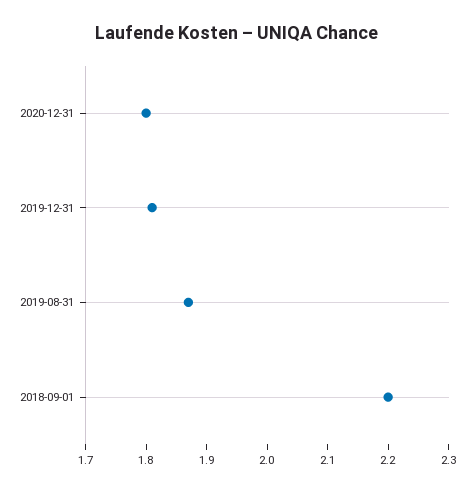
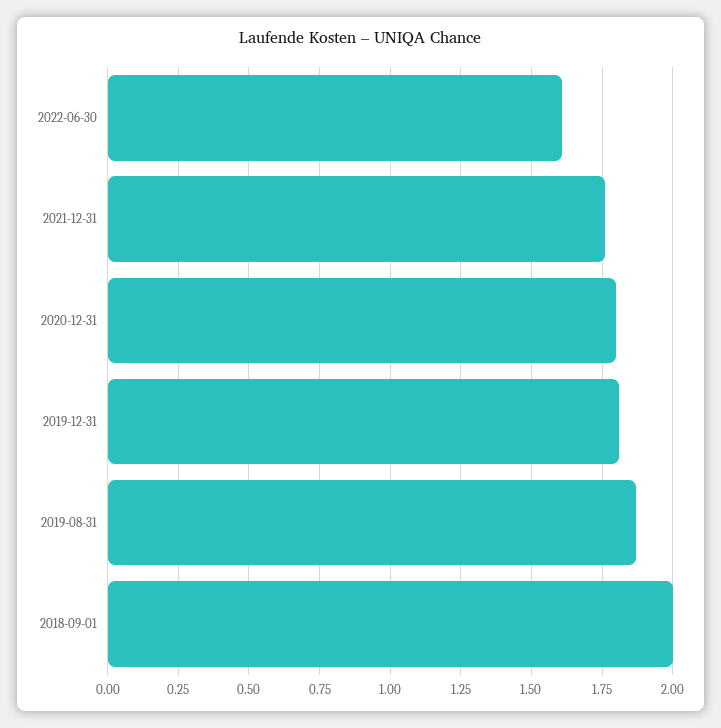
2018-09-01: 2.2 -> 2
2022-06-30: none -> 1.6
2021-12-31: none -> 1.75

